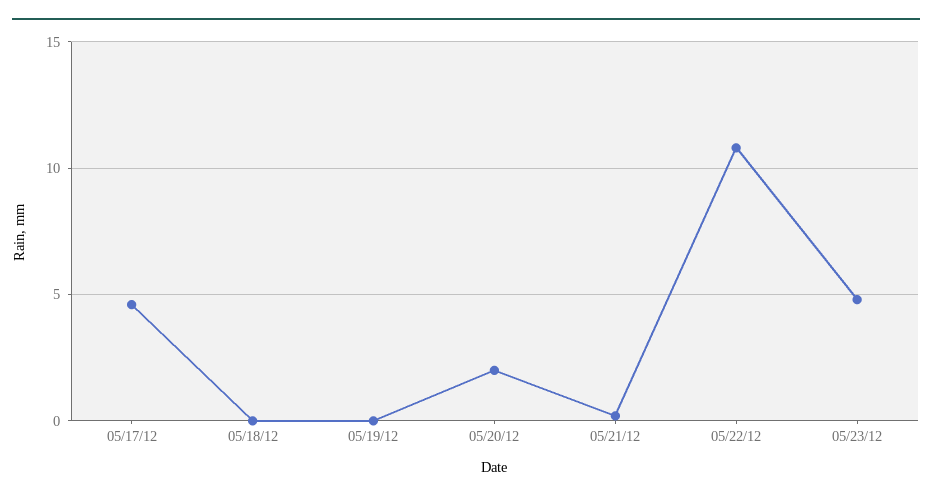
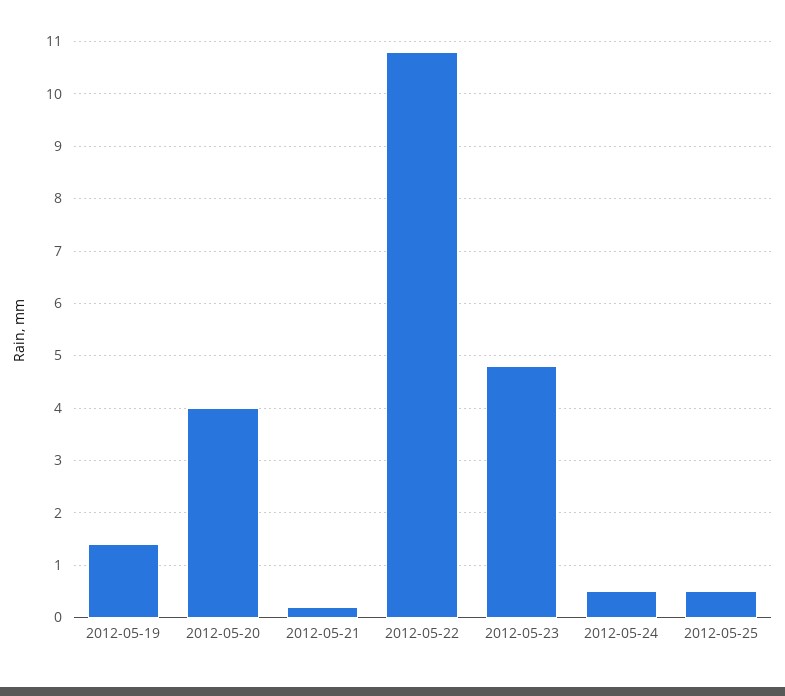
05/17/12: 4.5 -> none
05/18/12: 0 -> none
05/19/12: 0 -> 1.5
05/20/12: 2 -> 4
2012-05-24: none -> 0.5
2012-05-25: none -> 0.5

